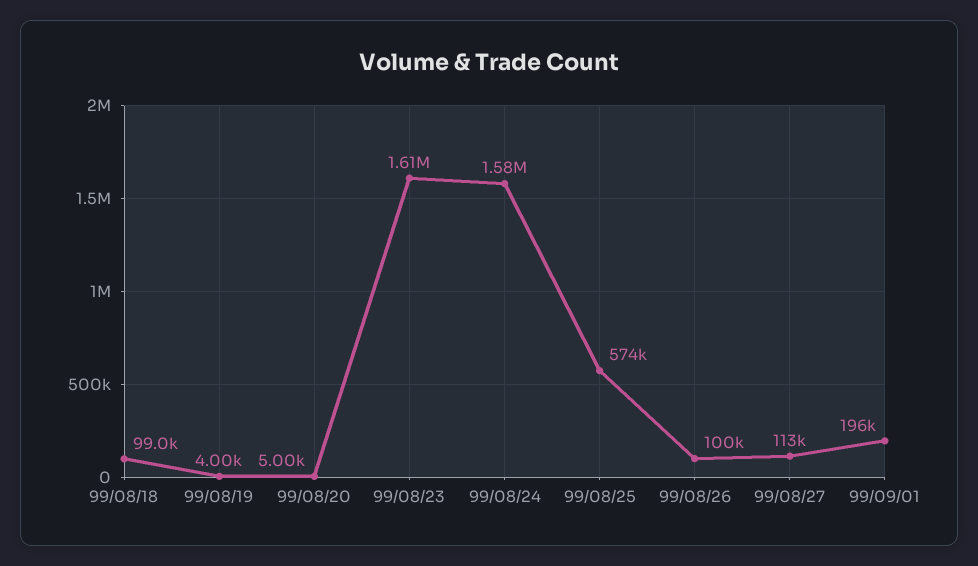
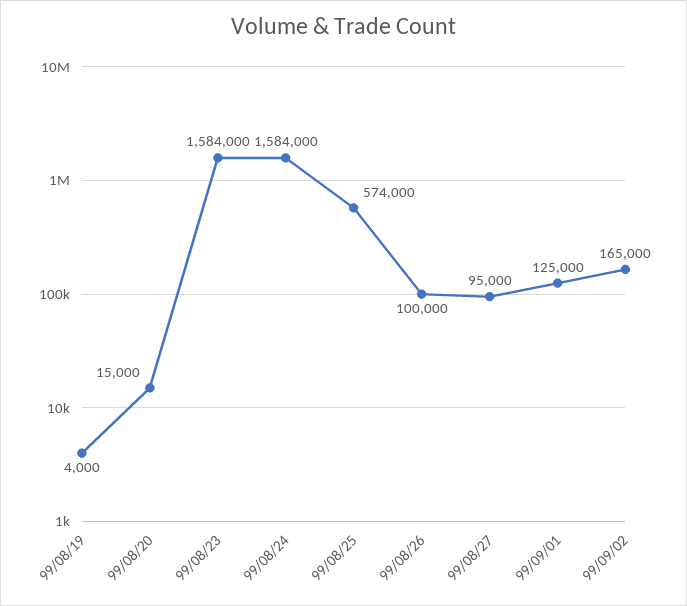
99/08/18: 99000 -> none
99/08/20: 5000 -> 15000
99/08/23: 1610000 -> 1584000
99/08/27: 113000 -> 95000
99/09/01: 196000 -> 125000
99/09/02: none -> 165000

